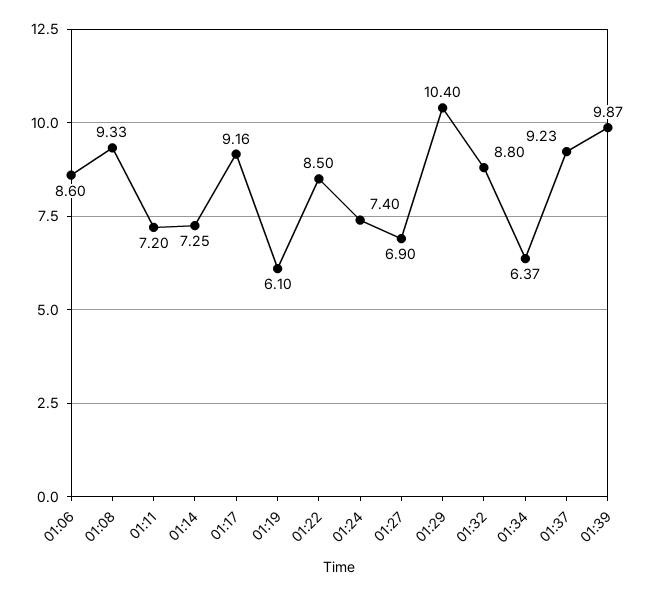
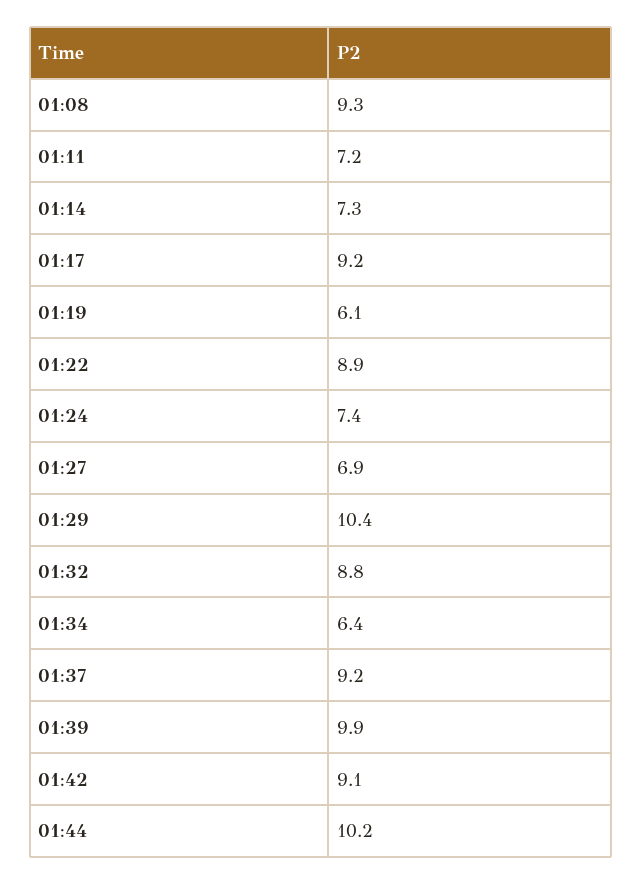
01:06: 8.6 -> none
01:22: 8.5 -> 8.9
01:42: none -> 9.1
01:44: none -> 10.2

